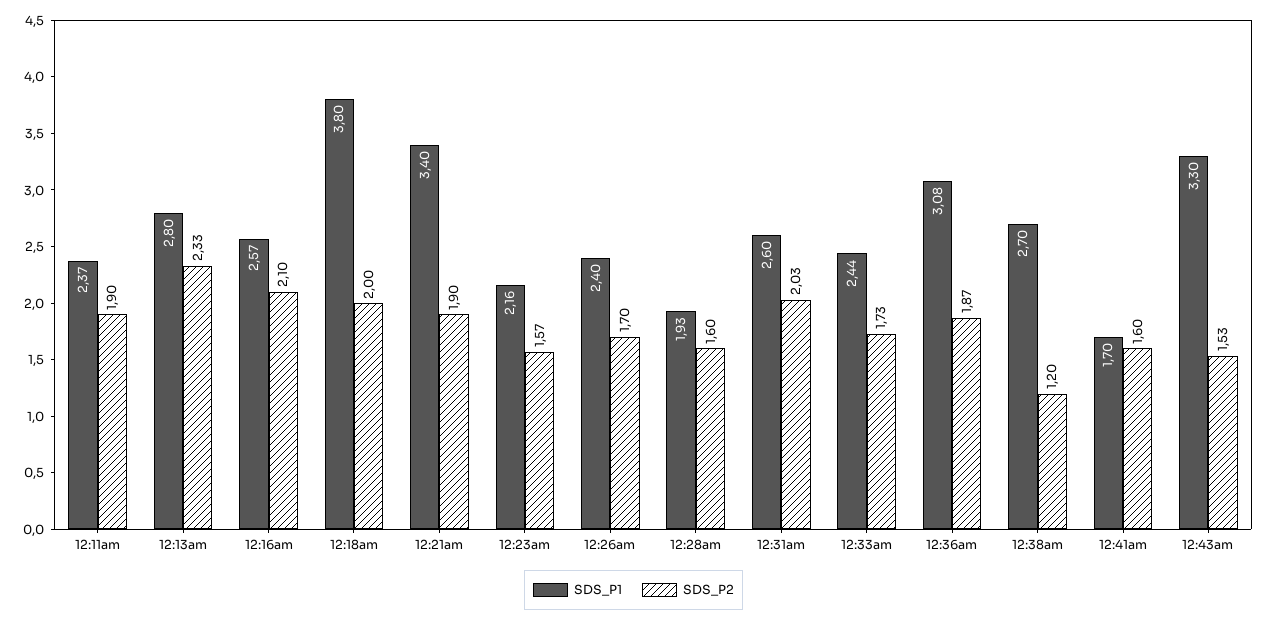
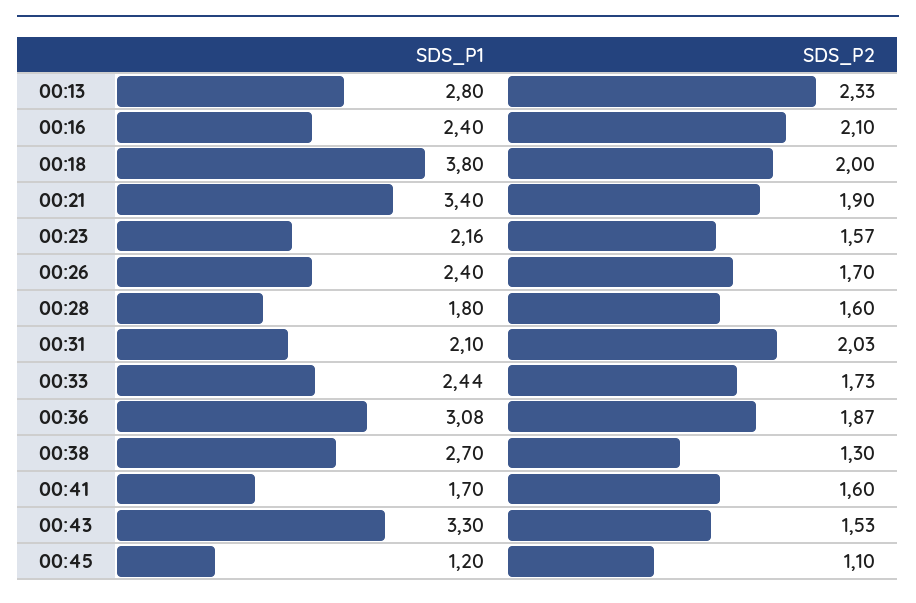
SDS_P1, 12:11am: 2.37 -> none
SDS_P2, 12:11am: 1.9 -> none
SDS_P1, 12:16am: 2.57 -> 2.4
SDS_P1, 12:28am: 1.93 -> 1.8
SDS_P1, 12:31am: 2.6 -> 2.1
SDS_P2, 12:38am: 1.2 -> 1.3
SDS_P1, 00:45: none -> 1.2
SDS_P2, 00:45: none -> 1.1

